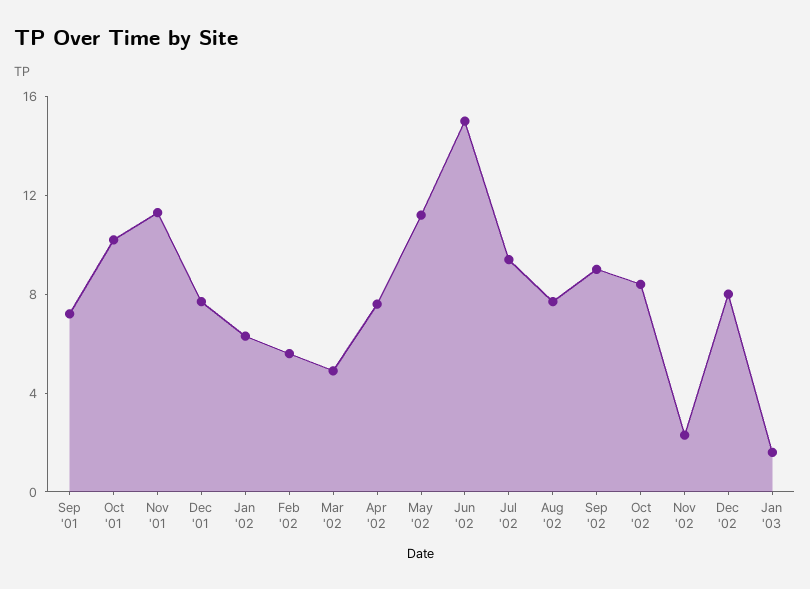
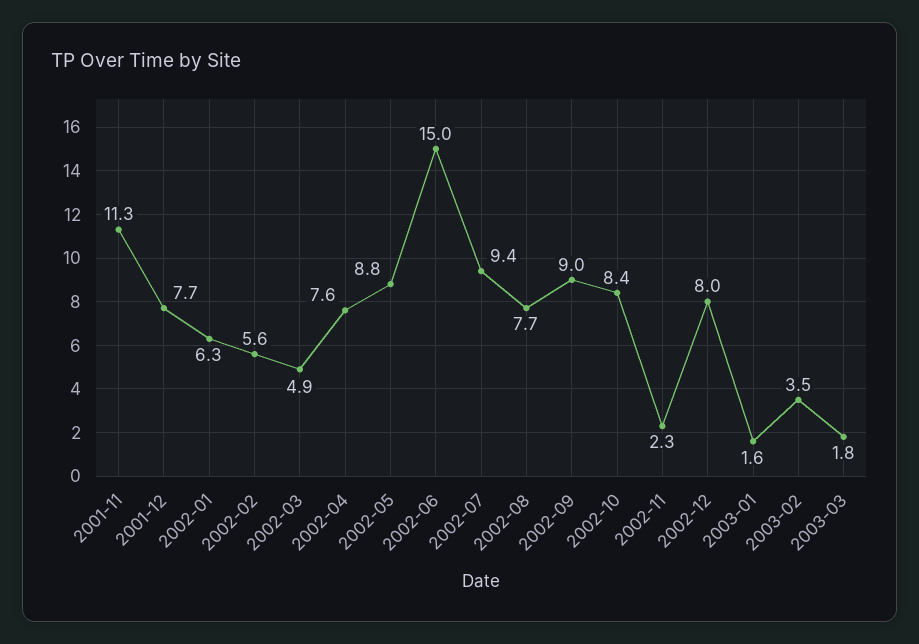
Sep '01: 7 -> none
Oct '01: 10 -> none
May '02: 11 -> 8.8
2003-02: none -> 3.5
2003-03: none -> 1.8

